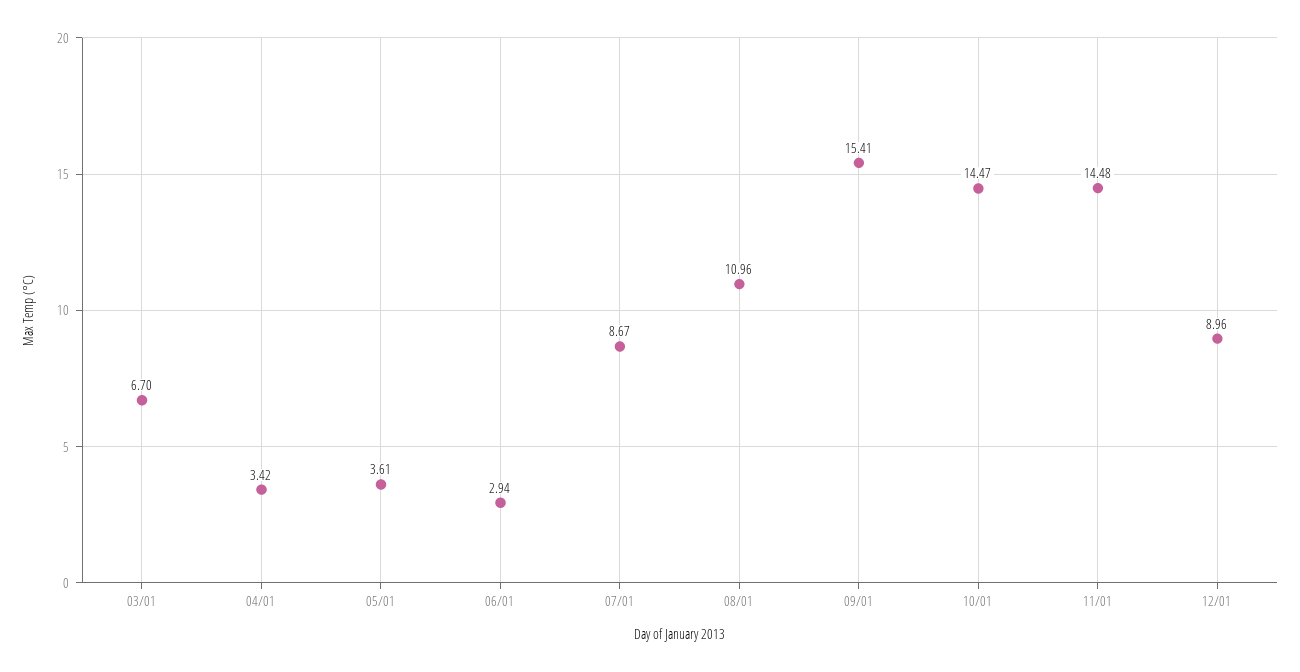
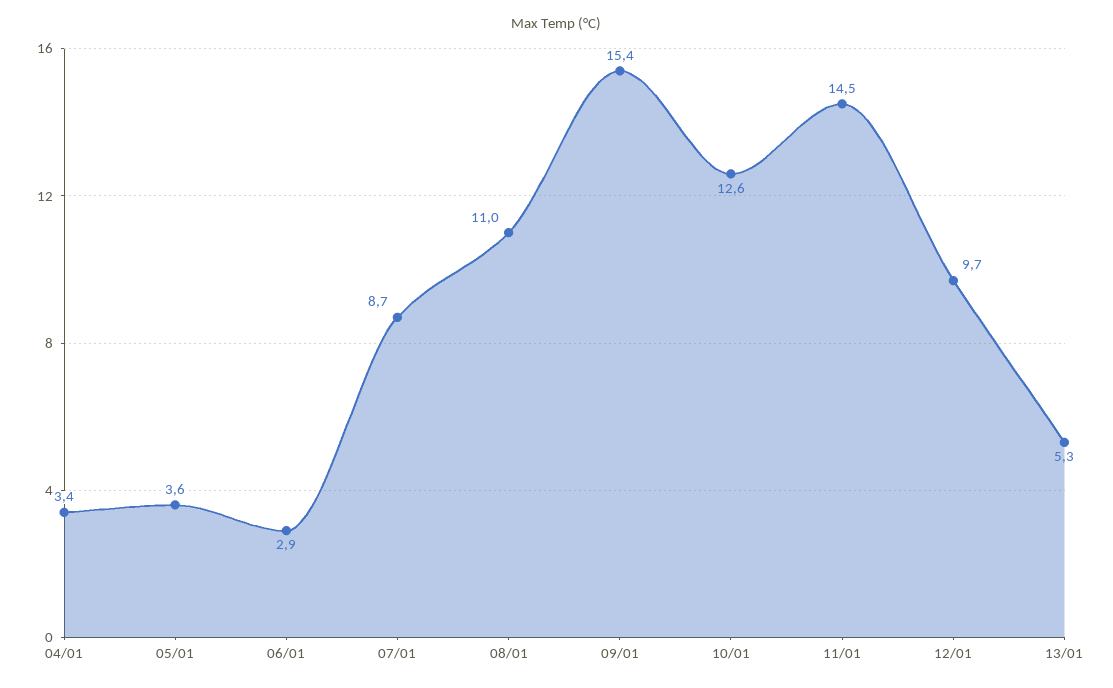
03/01: 6.7 -> none
10/01: 14.47 -> 12.6
12/01: 8.96 -> 9.7
13/01: none -> 5.3

